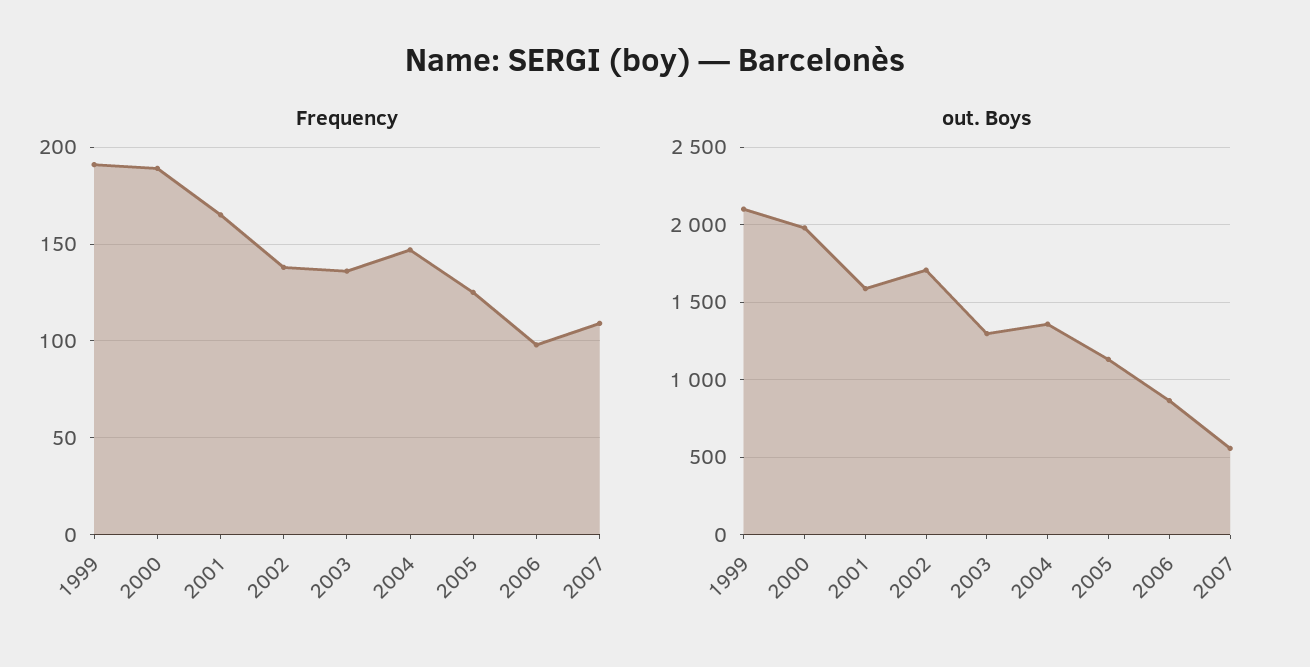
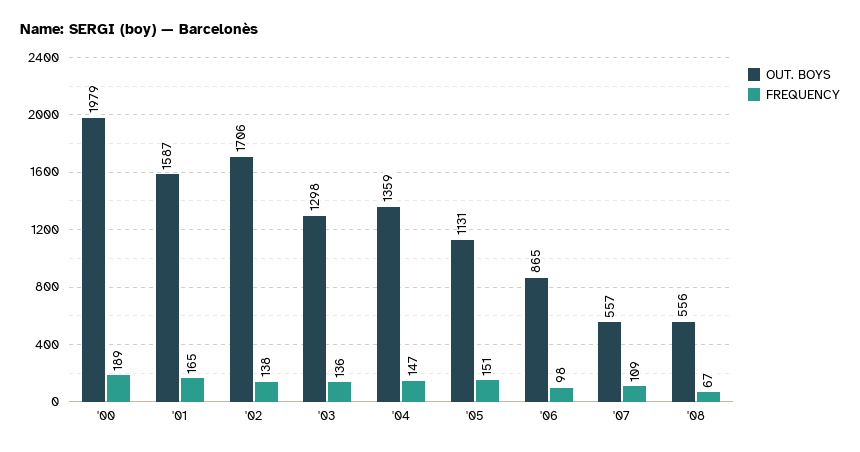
Frequency, 1999: 190 -> none
Frequency, 2005: 125 -> 151
out. Boys, 1999: 2100 -> none
out. Boys, '08: none -> 556
Frequency, '08: none -> 67

